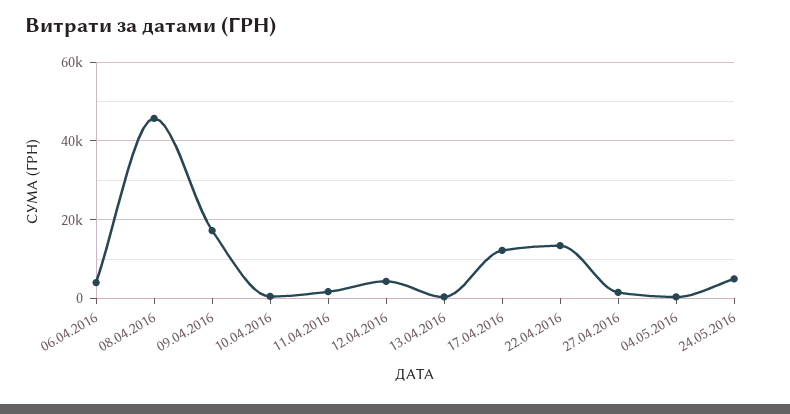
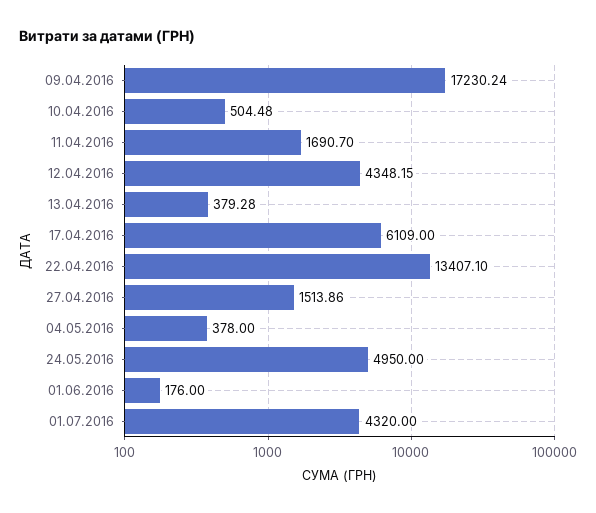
06.04.2016: 4000 -> none
08.04.2016: 46000 -> none
17.04.2016: 12000 -> 6109
01.06.2016: none -> 176
01.07.2016: none -> 4320

